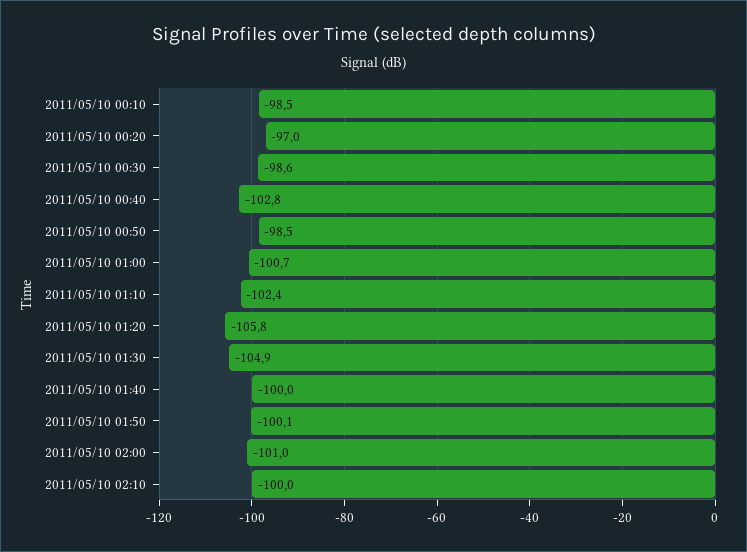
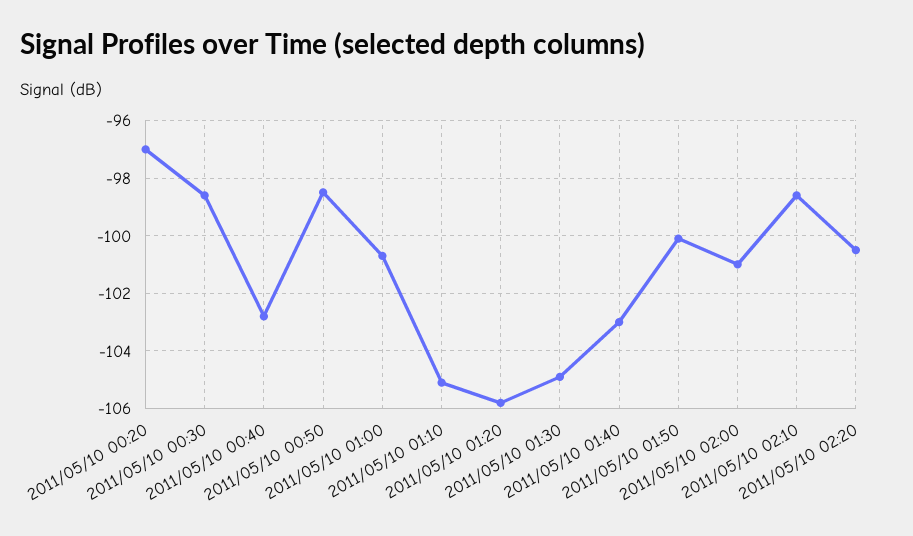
2011/05/10 00:10: -98.5 -> none
2011/05/10 01:10: -102.4 -> -105
2011/05/10 01:40: -100 -> -103
2011/05/10 02:10: -100 -> -98.5
2011/05/10 02:20: none -> -100.5

